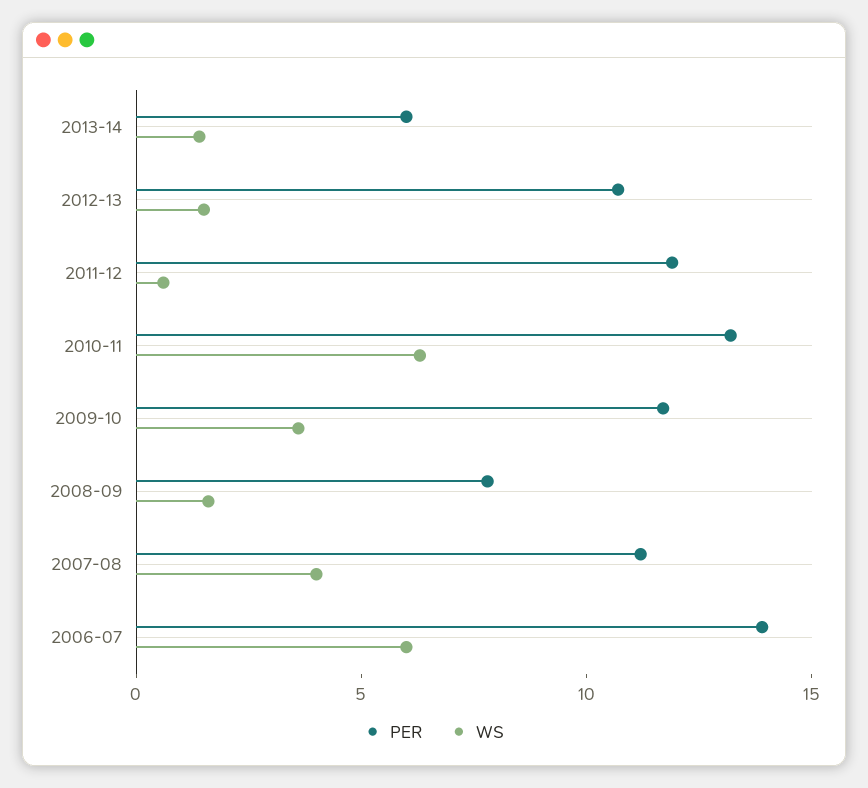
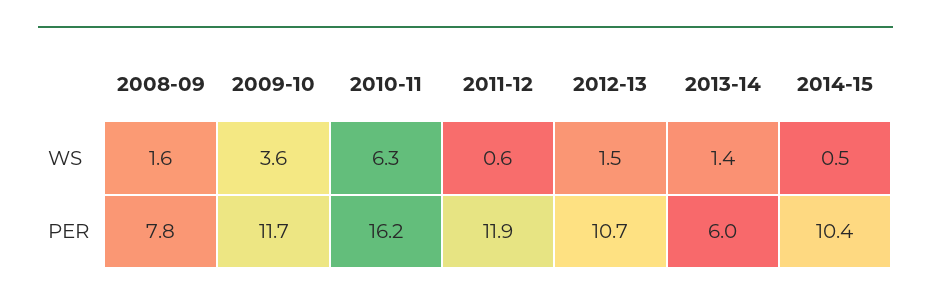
PER, 2010-11: 13 -> 16.2
PER, 2007-08: 11 -> none
WS, 2007-08: 4 -> none
PER, 2006-07: 14 -> none
WS, 2006-07: 6 -> none
WS, 2014-15: none -> 0.5
PER, 2014-15: none -> 10.4

